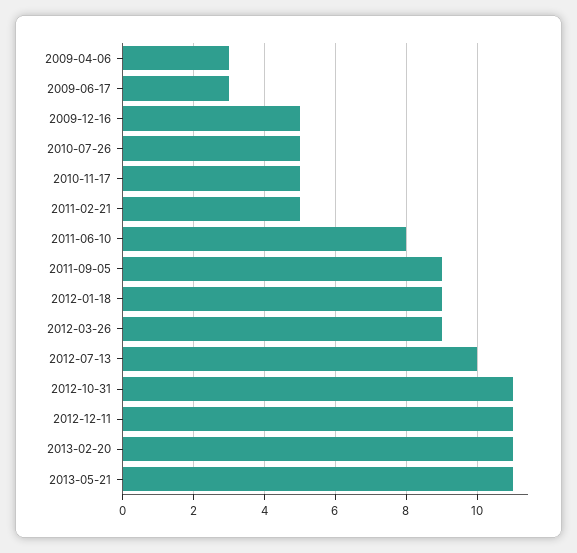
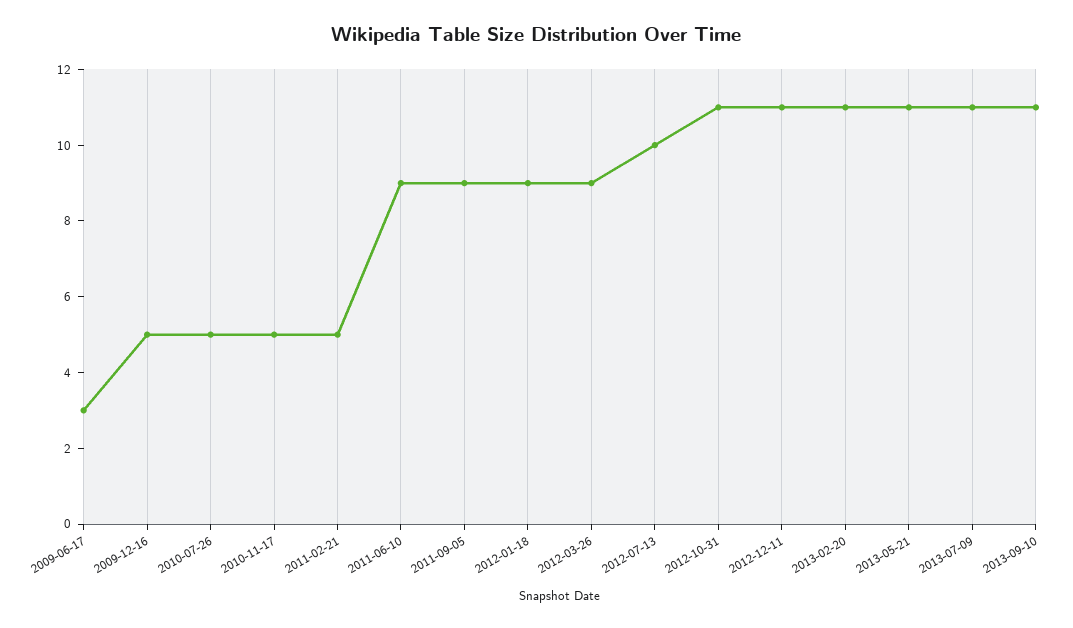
2009-04-06: 3 -> none
2011-06-10: 8 -> 9
2013-07-09: none -> 11
2013-09-10: none -> 11

